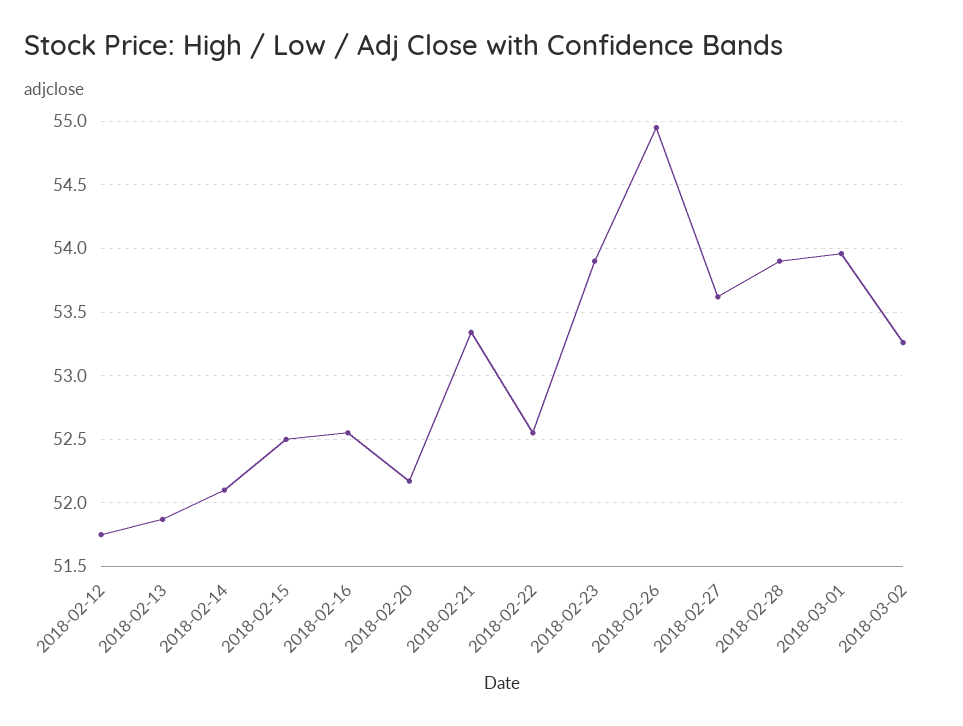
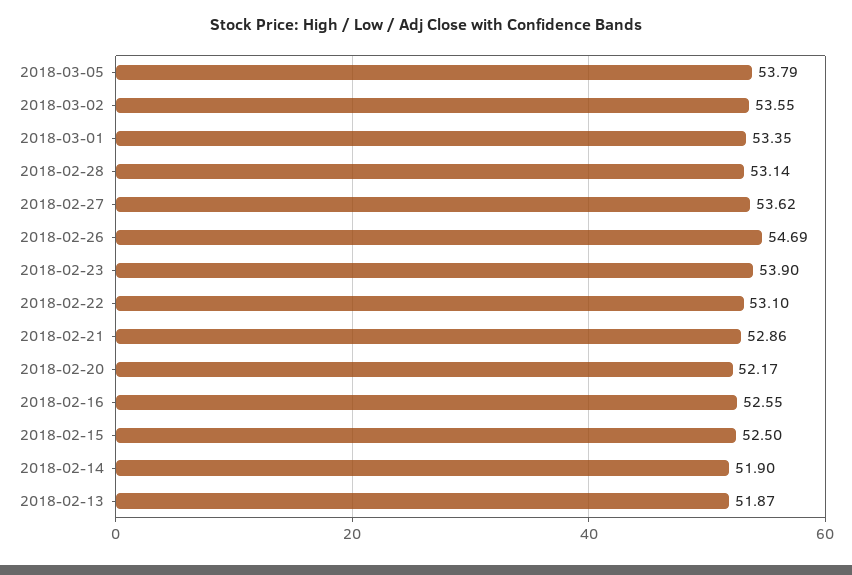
2018-02-12: 51.75 -> none
2018-02-14: 52.1 -> 51.9
2018-02-21: 53.35 -> 52.86
2018-02-22: 52.55 -> 53.1
2018-02-26: 54.95 -> 54.69
2018-02-28: 53.9 -> 53.14
2018-03-01: 53.95 -> 53.35
2018-03-02: 53.25 -> 53.55
2018-03-05: none -> 53.79

